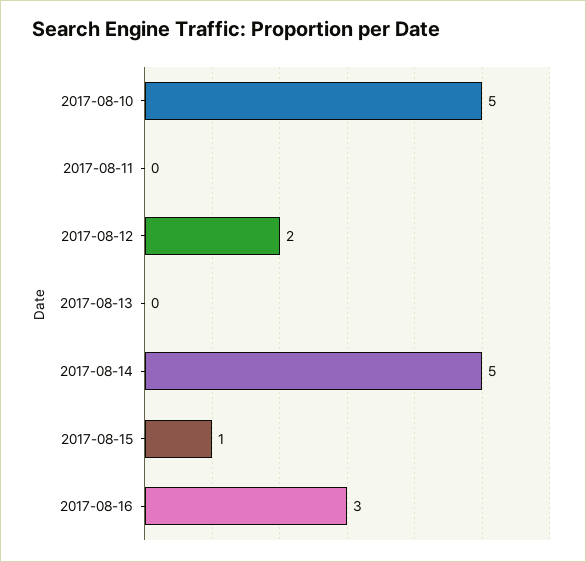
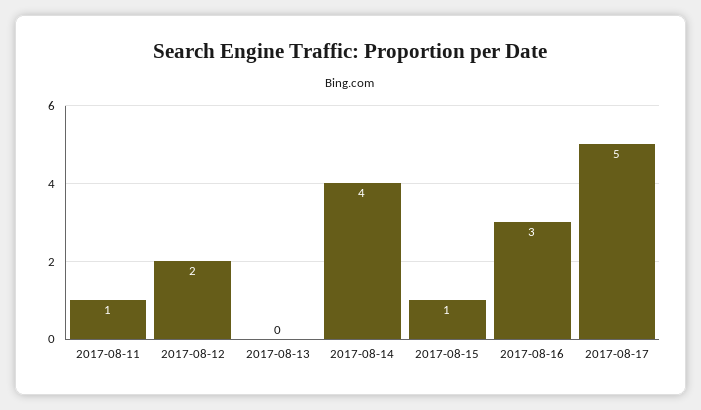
2017-08-10: 5 -> none
2017-08-11: 0 -> 1
2017-08-14: 5 -> 4
2017-08-17: none -> 5

